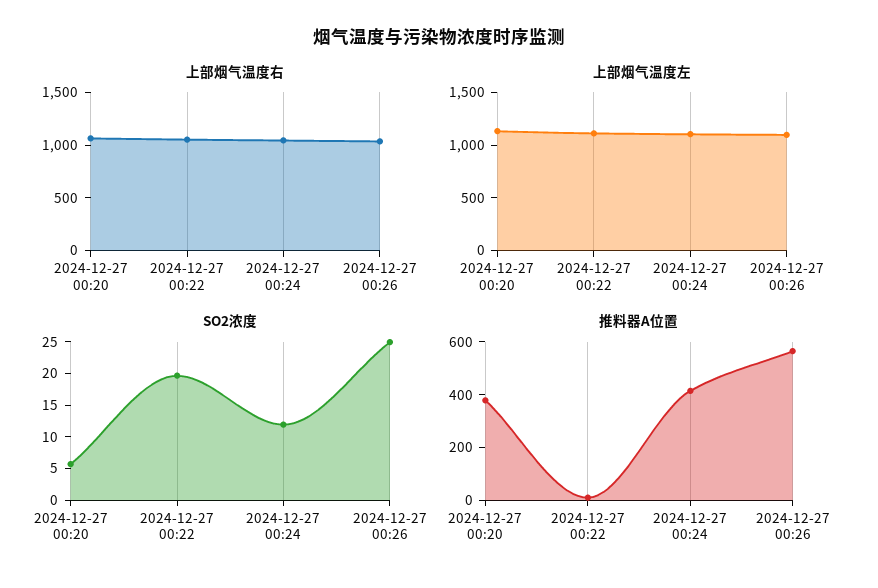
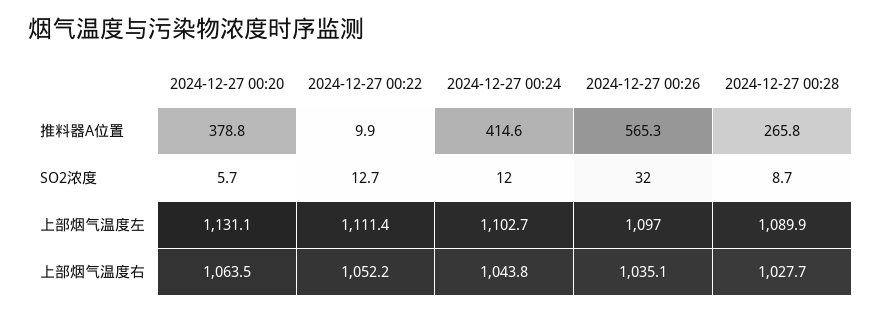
SO2浓度, 2024-12-27 00:22: 20 -> 12.7
SO2浓度, 2024-12-27 00:26: 25 -> 32
推料器A位置, 2024-12-27 00:28: none -> 265.8
SO2浓度, 2024-12-27 00:28: none -> 8.7
上部烟气温度左, 2024-12-27 00:28: none -> 1089.9
上部烟气温度右, 2024-12-27 00:28: none -> 1027.7

